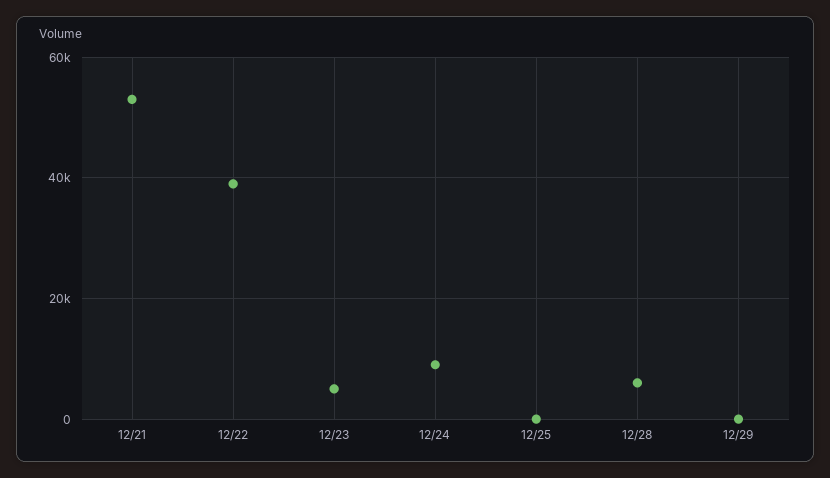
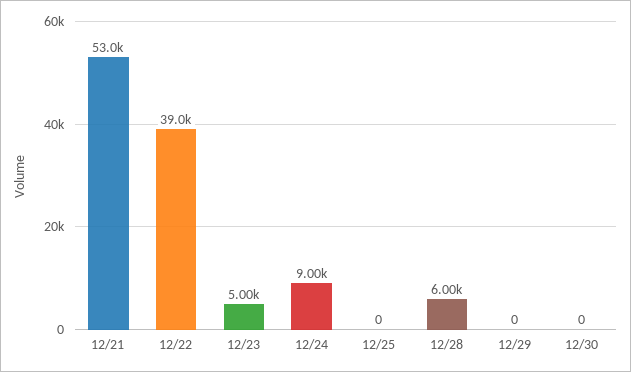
12/30: none -> 0

